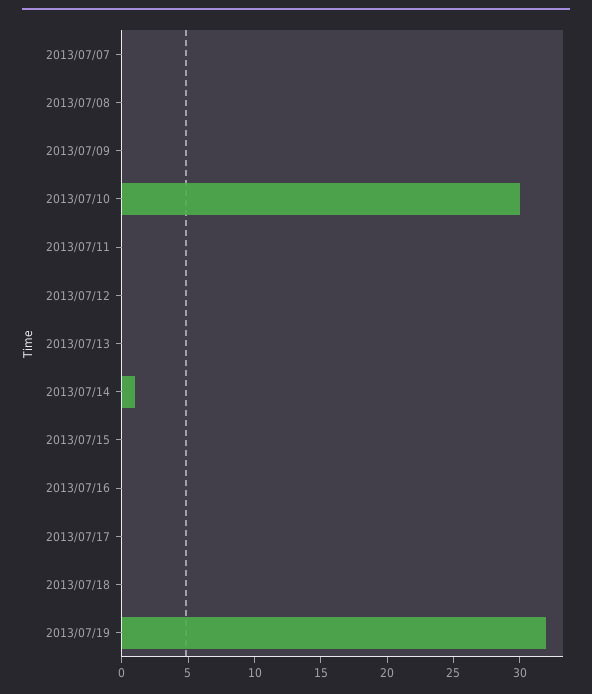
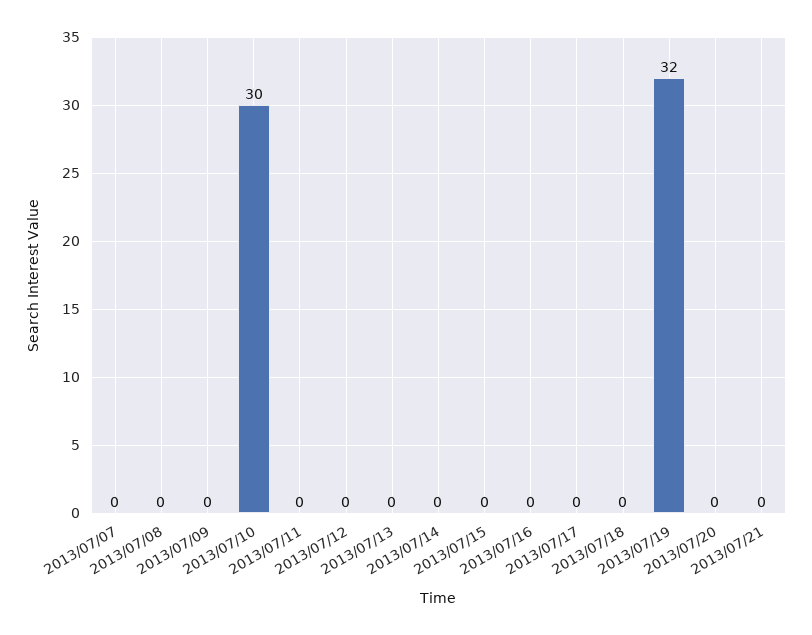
2013/07/14: 1 -> 0
2013/07/20: none -> 0
2013/07/21: none -> 0

